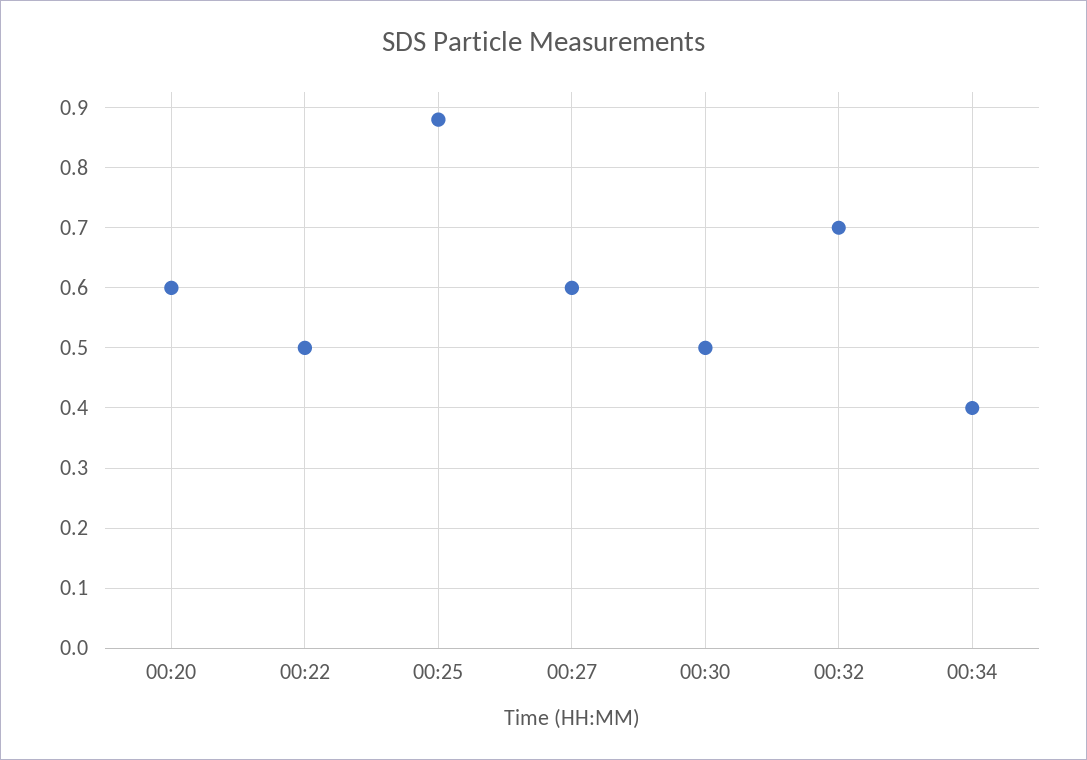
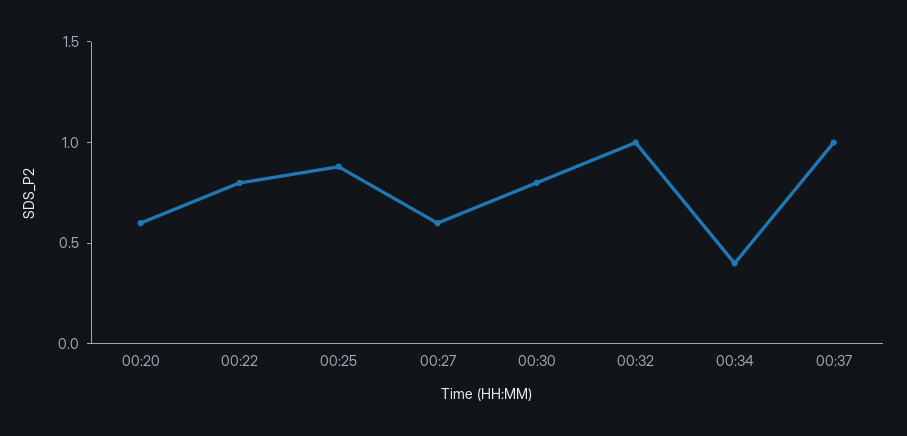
00:22: 0.5 -> 0.8
00:30: 0.5 -> 0.8
00:32: 0.7 -> 1
00:37: none -> 1

